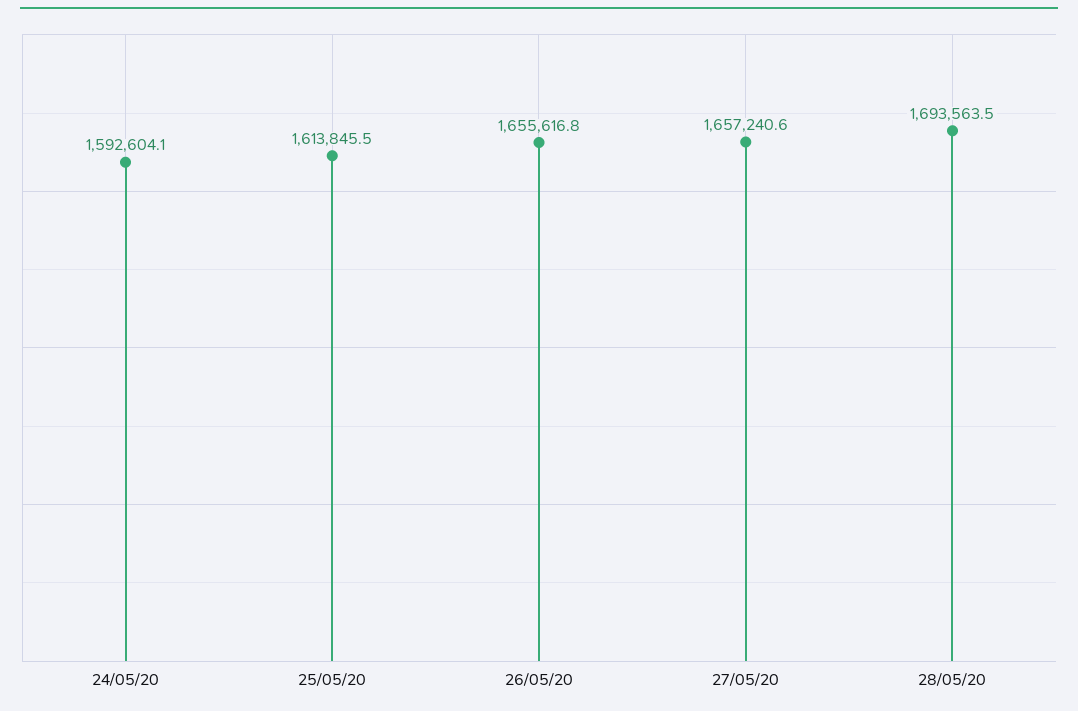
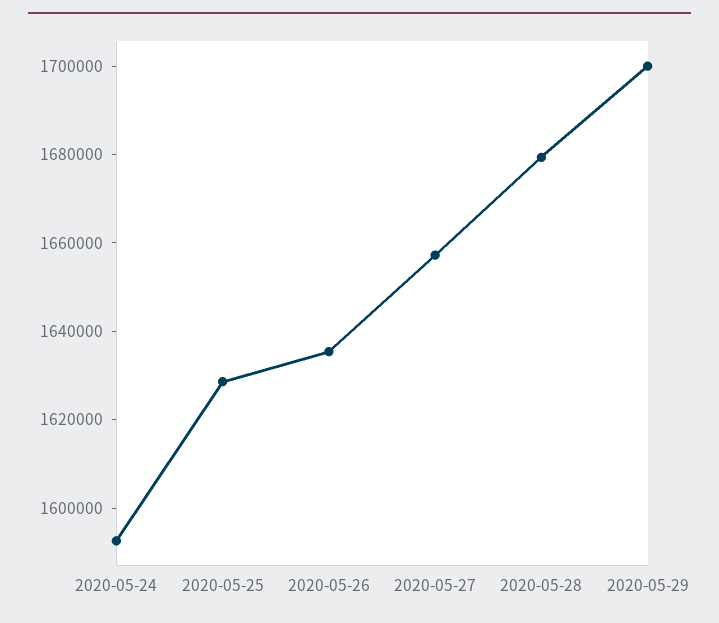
25/05/20: 1613845.5 -> 1630000
26/05/20: 1655616.8 -> 1635000
28/05/20: 1693563.5 -> 1680000
2020-05-29: none -> 1700000

